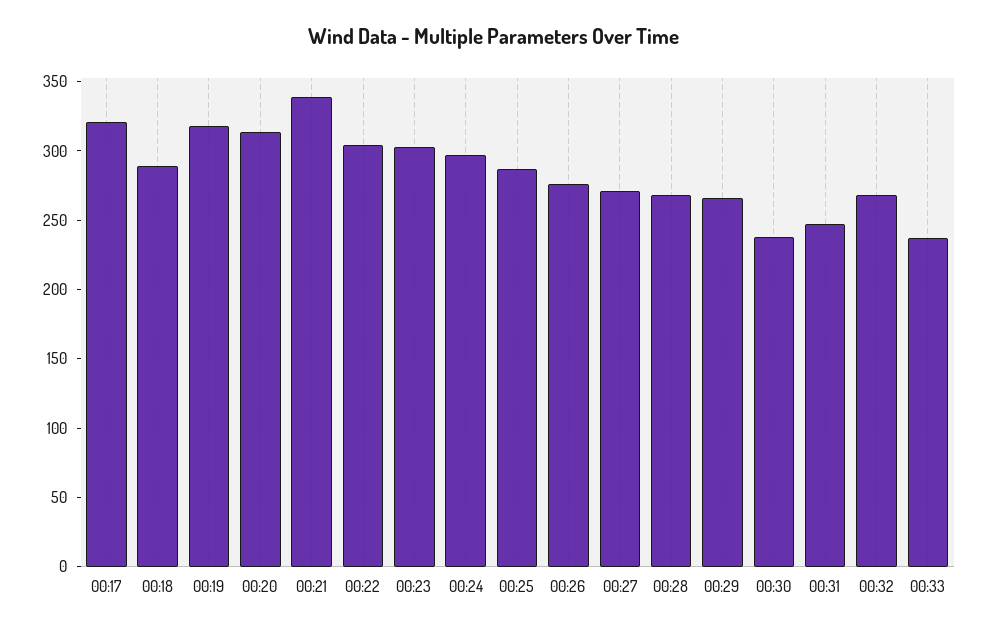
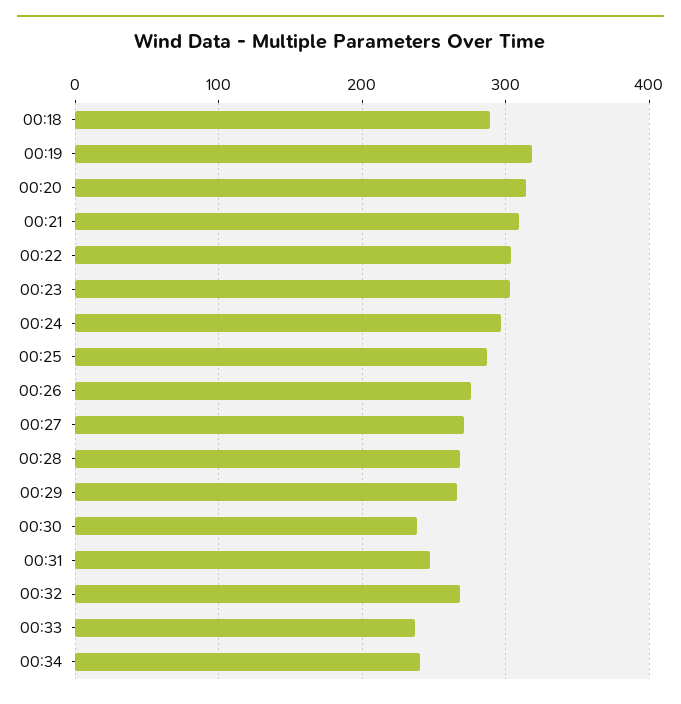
00:17: 320 -> none
00:21: 340 -> 310
00:34: none -> 240

